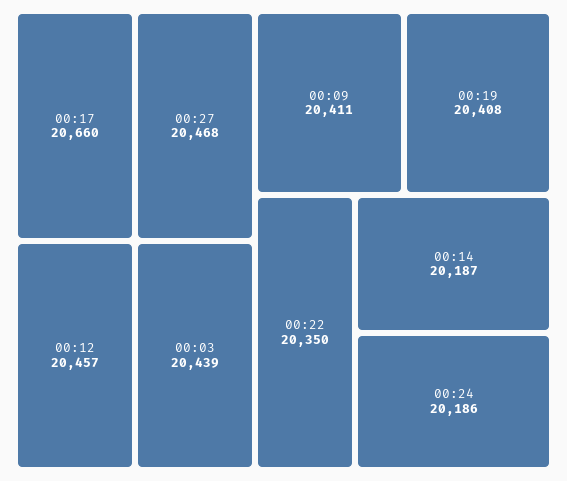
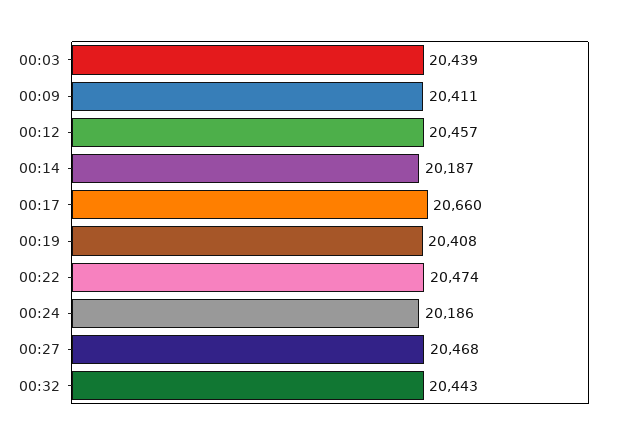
00:22: 20350 -> 20474
00:32: none -> 20443

